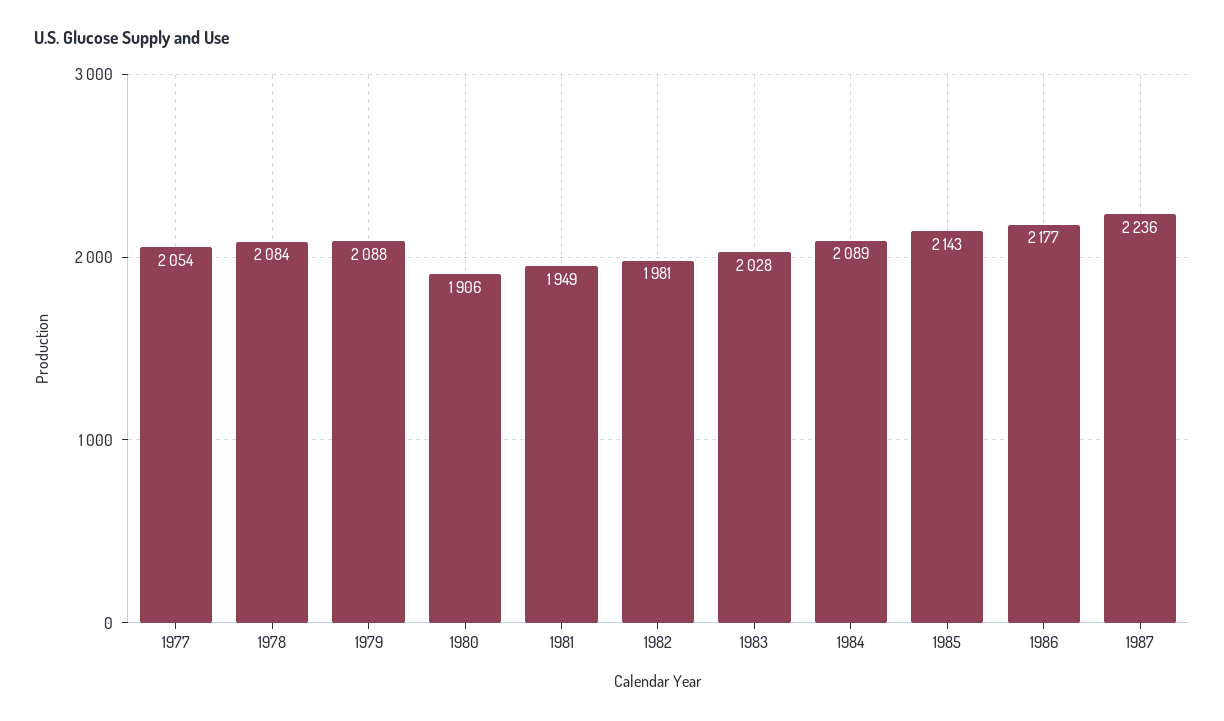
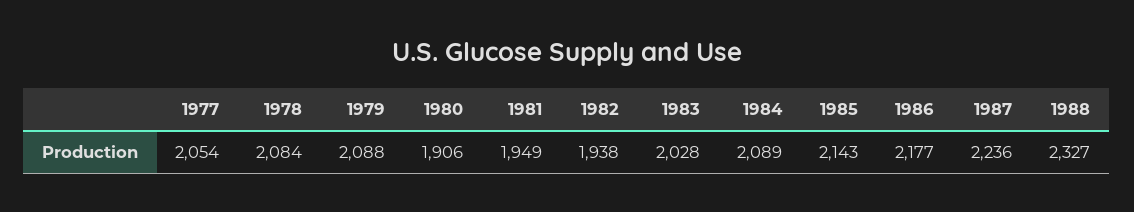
1982: 1981 -> 1938
1988: none -> 2327

